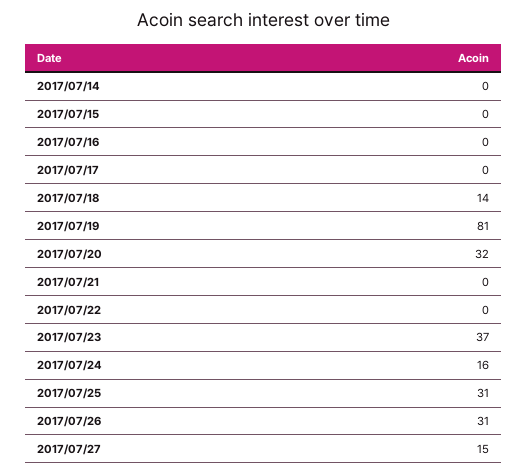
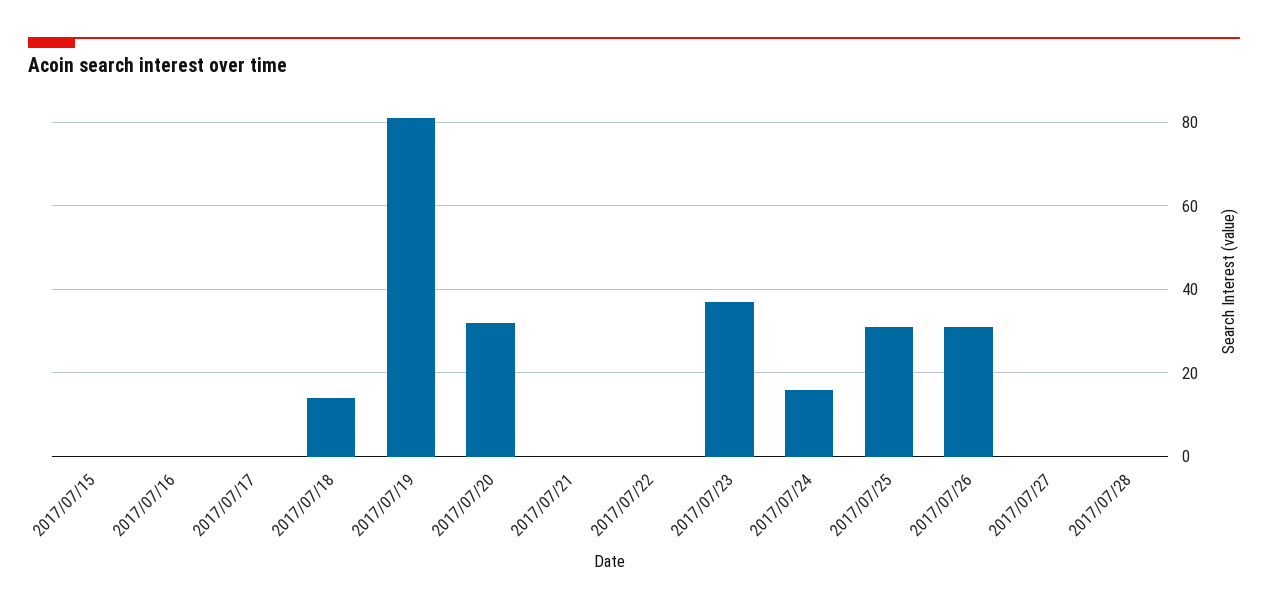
2017/07/14: 0 -> none
2017/07/27: 15 -> 0
2017/07/28: none -> 0

